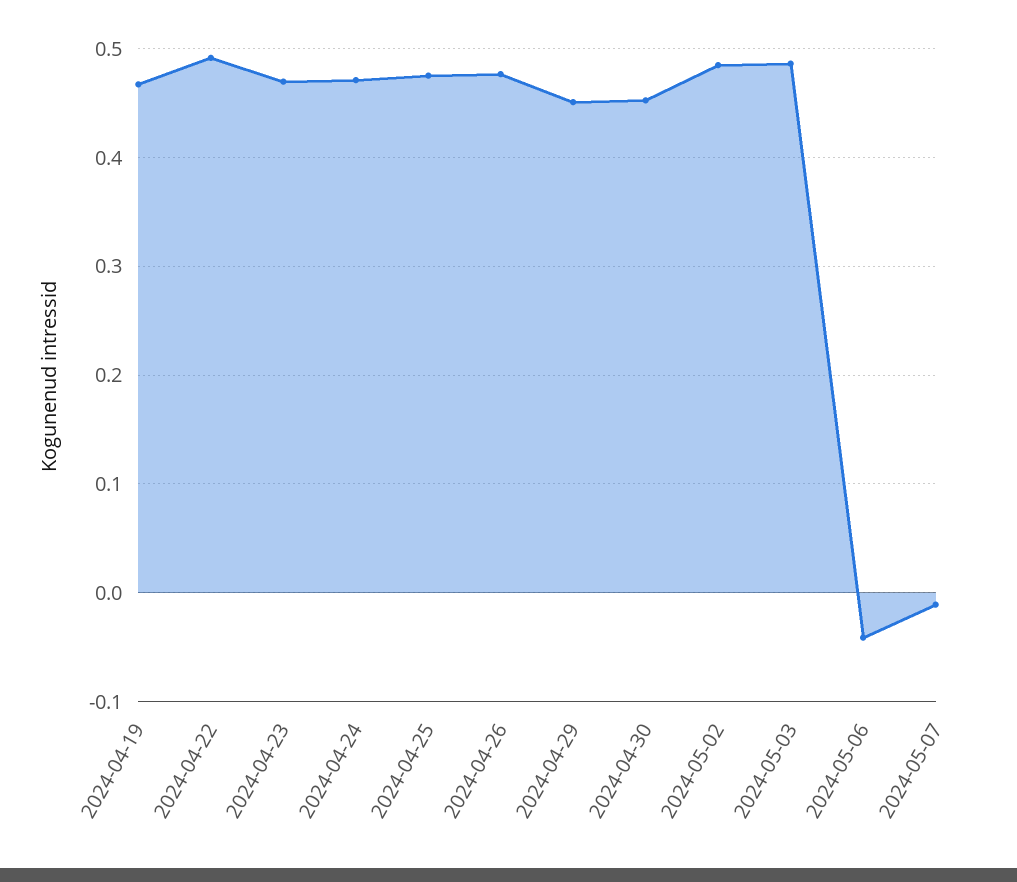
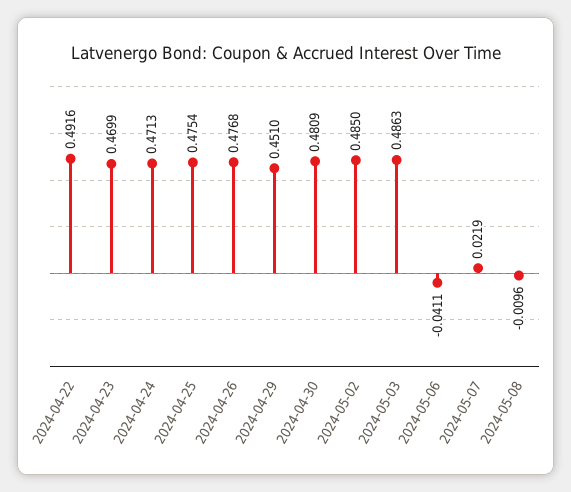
2024-04-19: 0.47 -> none
2024-04-30: 0.45 -> 0.4809
2024-05-07: -0.01 -> 0.0219
2024-05-08: none -> -0.0096

